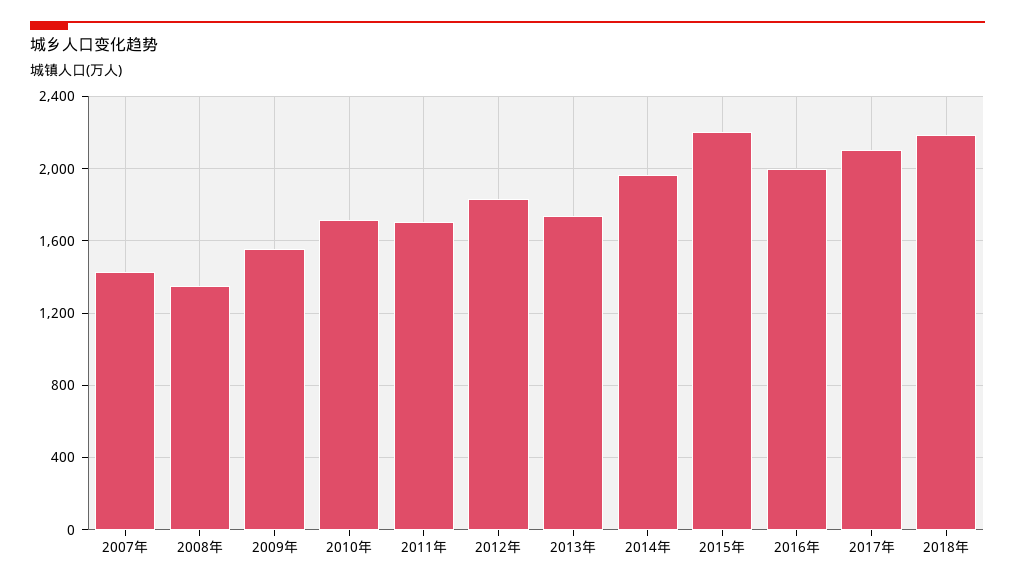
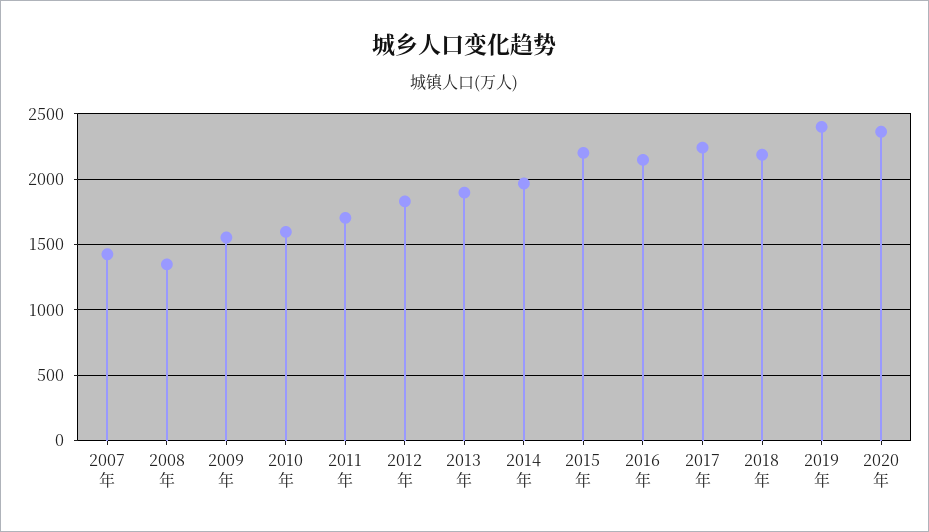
2010年: 1700 -> 1600
2013年: 1750 -> 1900
2016年: 2000 -> 2150
2017年: 2100 -> 2250
2019年: none -> 2400
2020年: none -> 2350

